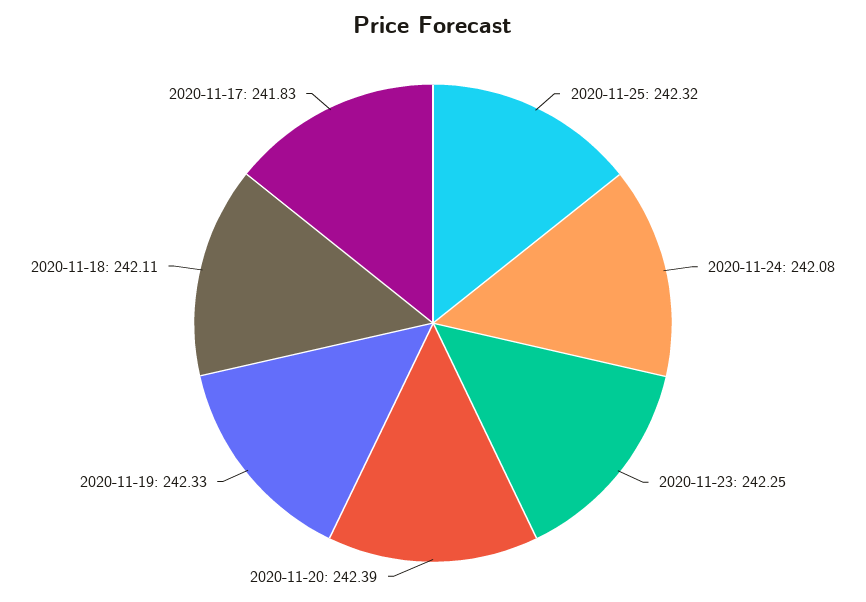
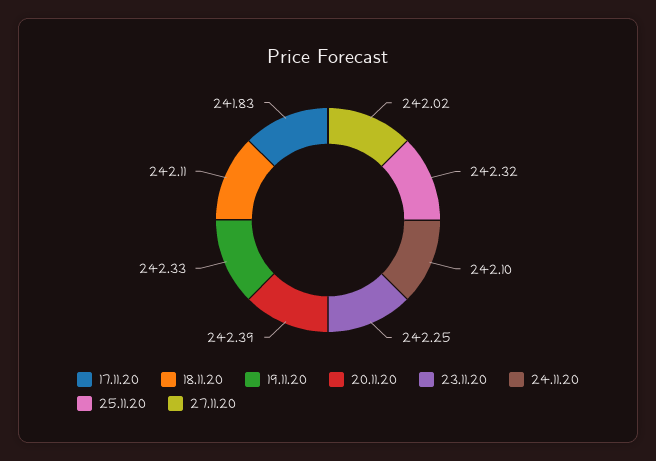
2020-11-24: 242.08 -> 242.1
27.11.20: none -> 242.02

